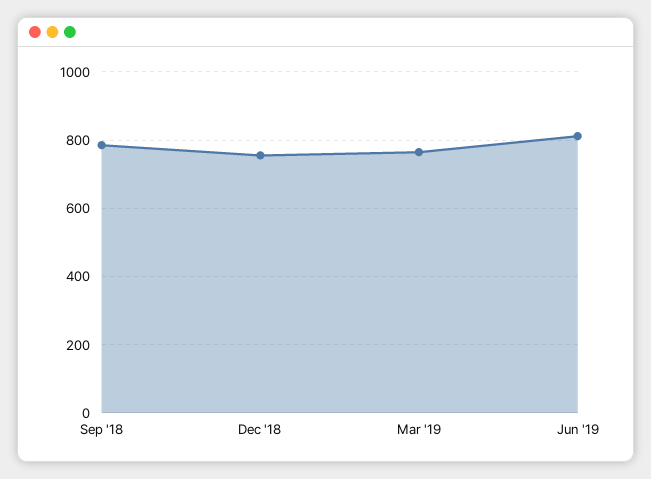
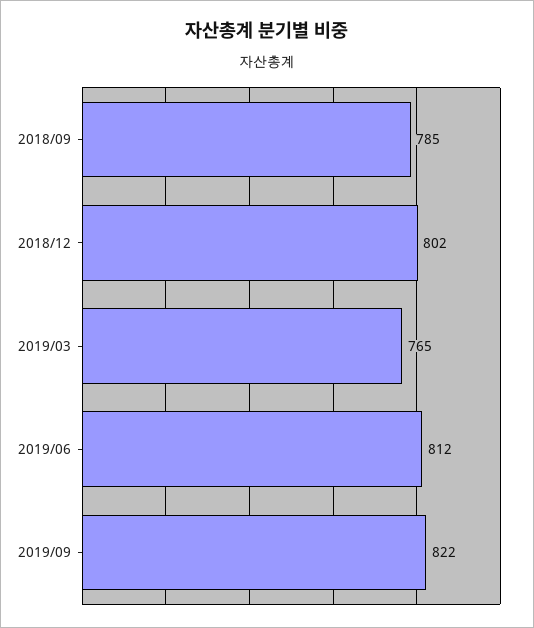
Dec '18: 760 -> 802
2019/09: none -> 822

